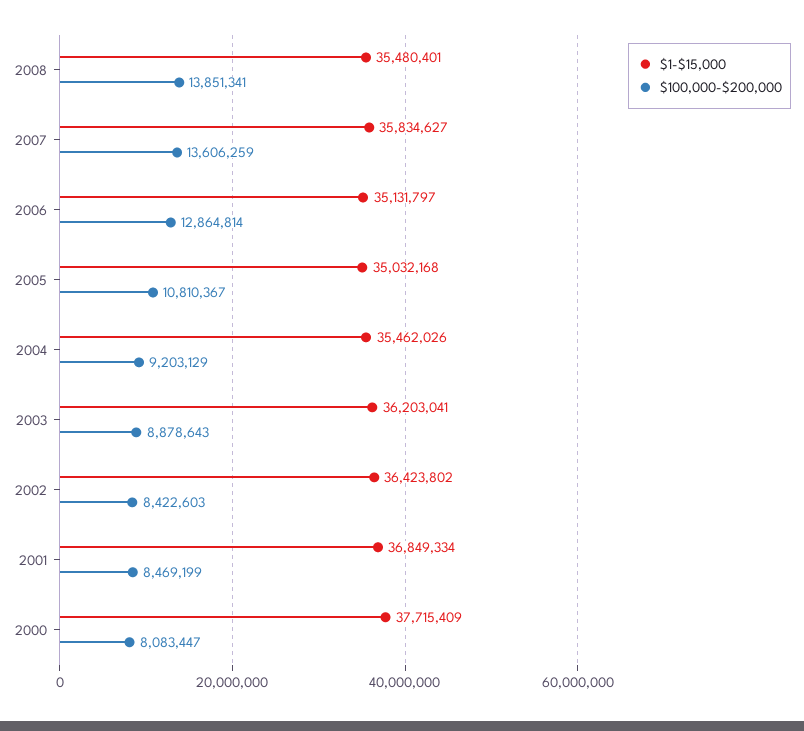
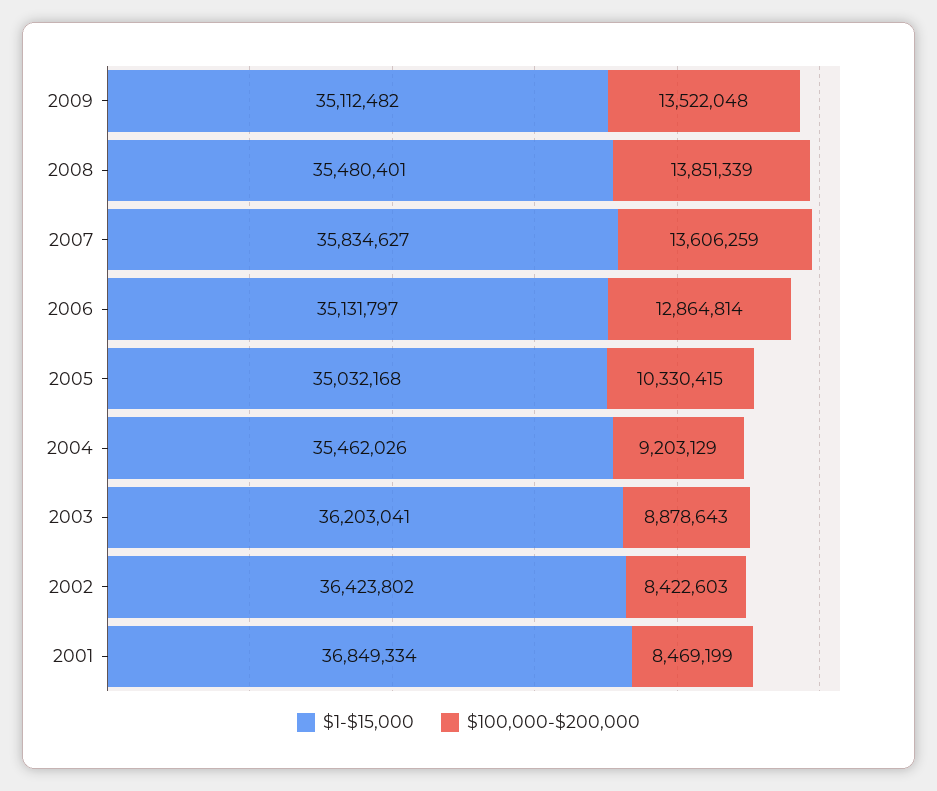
$100,000-$200,000, 2008: 13851341 -> 13851339
$100,000-$200,000, 2005: 10810367 -> 10330415
$1-$15,000, 2000: 37715409 -> none
$100,000-$200,000, 2000: 8083447 -> none
$1-$15,000, 2009: none -> 35112482
$100,000-$200,000, 2009: none -> 13522048

